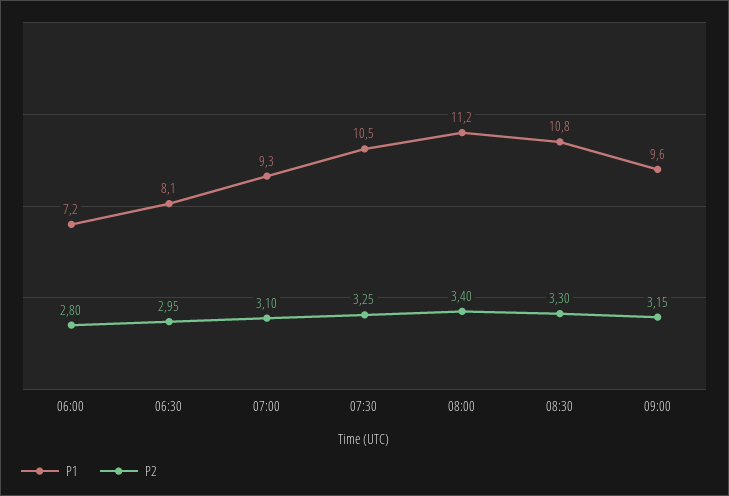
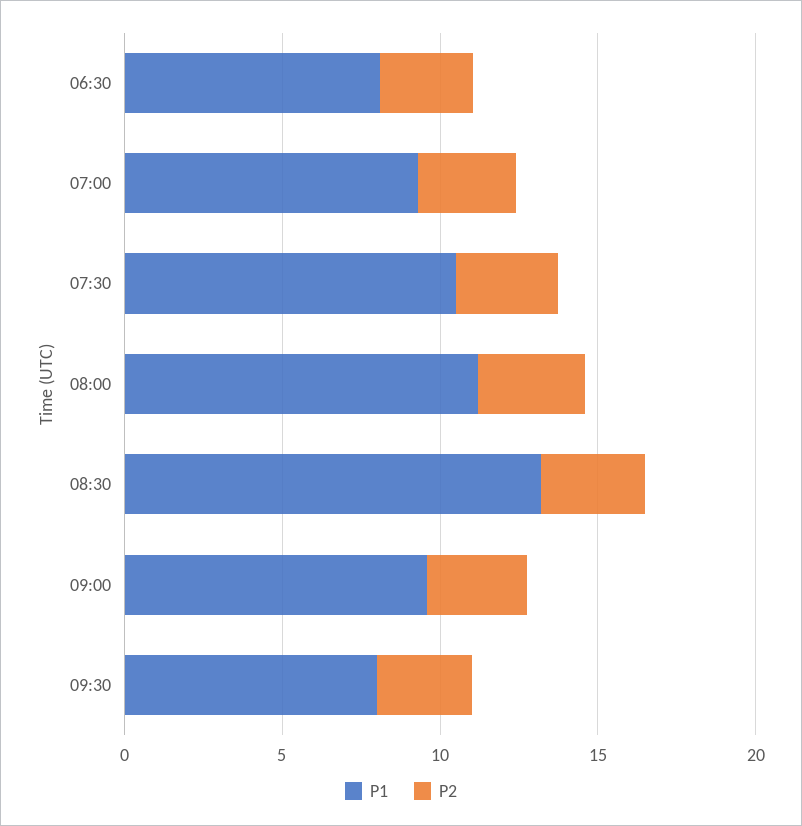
P1, 06:00: 7.2 -> none
P2, 06:00: 2.8 -> none
P1, 08:30: 10.8 -> 13
P1, 09:30: none -> 8
P2, 09:30: none -> 3

